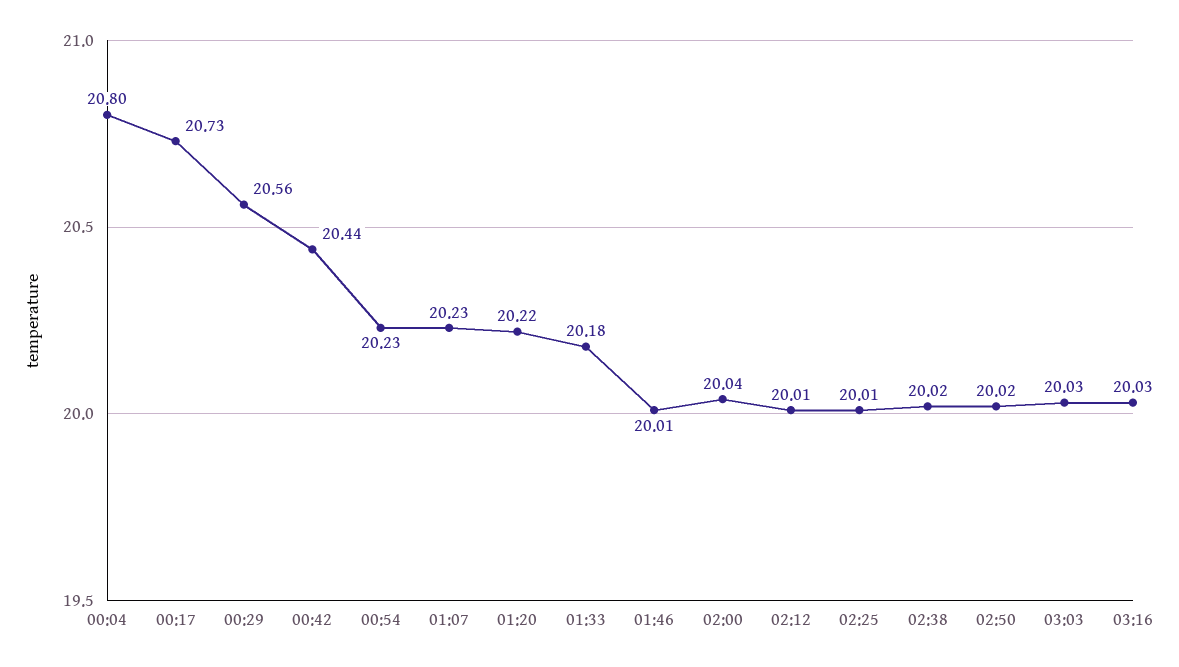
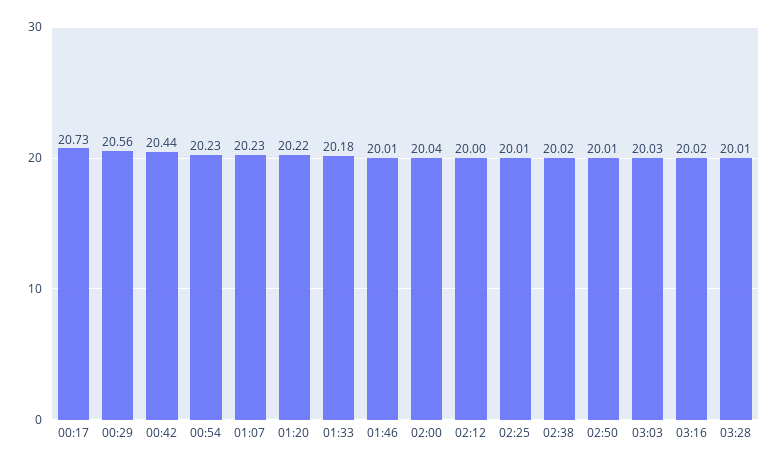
00:04: 20.8 -> none
02:12: 20.01 -> 20
02:50: 20.02 -> 20.01
03:16: 20.03 -> 20.02
03:28: none -> 20.01

